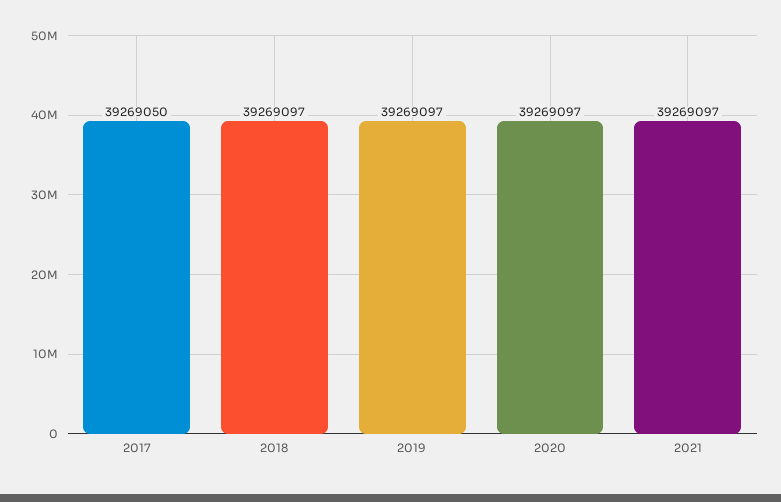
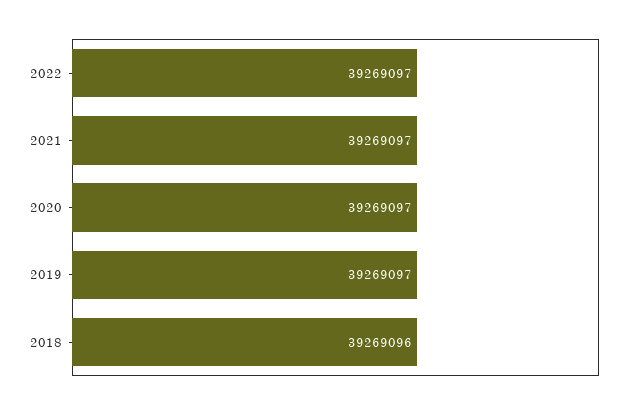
2017: 39269050 -> none
2018: 39269097 -> 39269096
2022: none -> 39269097

